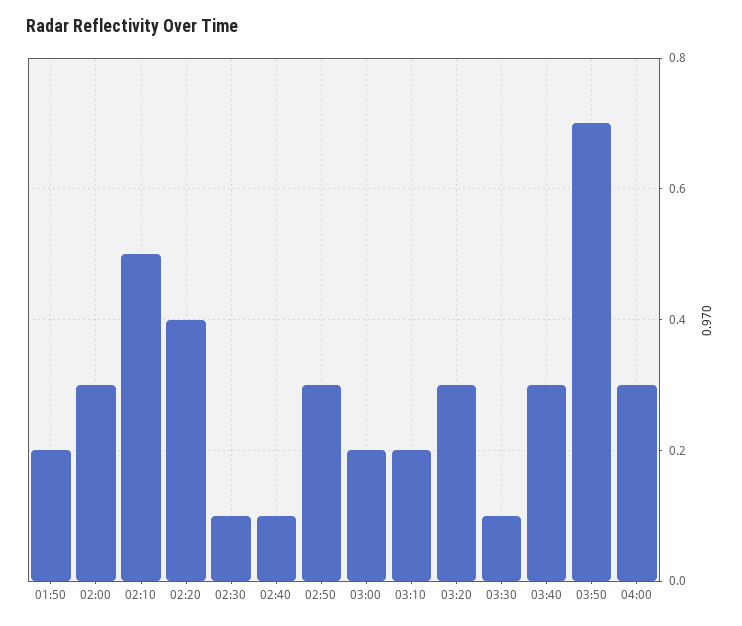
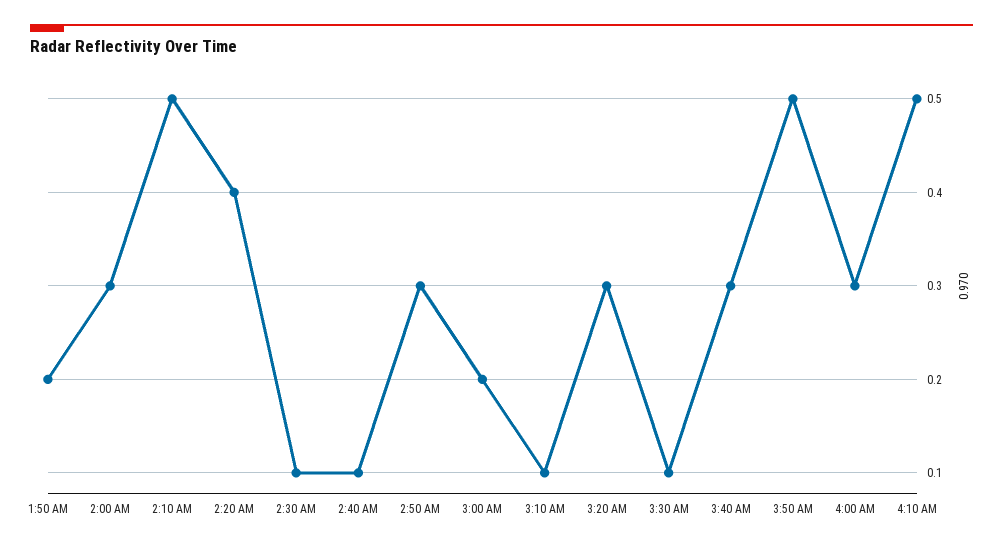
03:10: 0.2 -> 0.1
03:50: 0.7 -> 0.5
4:10 AM: none -> 0.5

